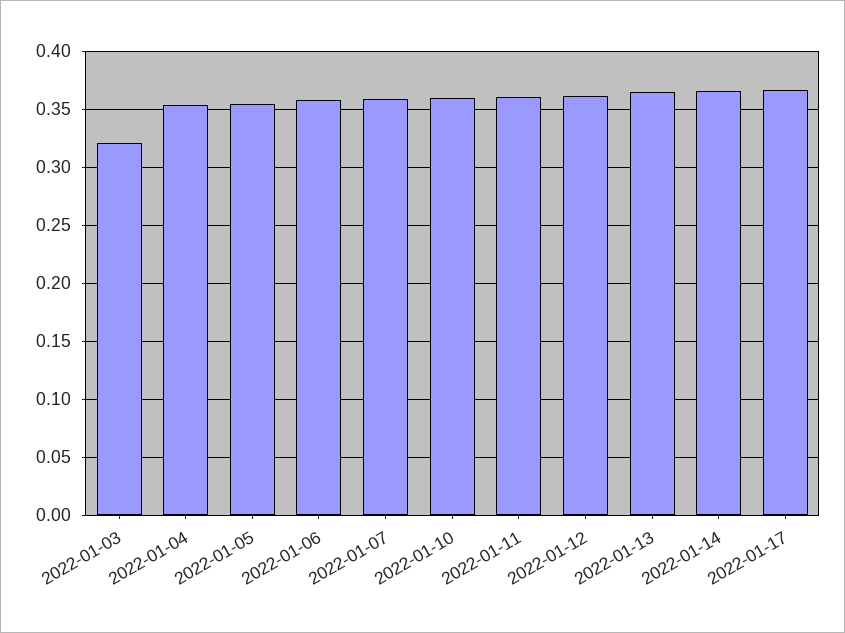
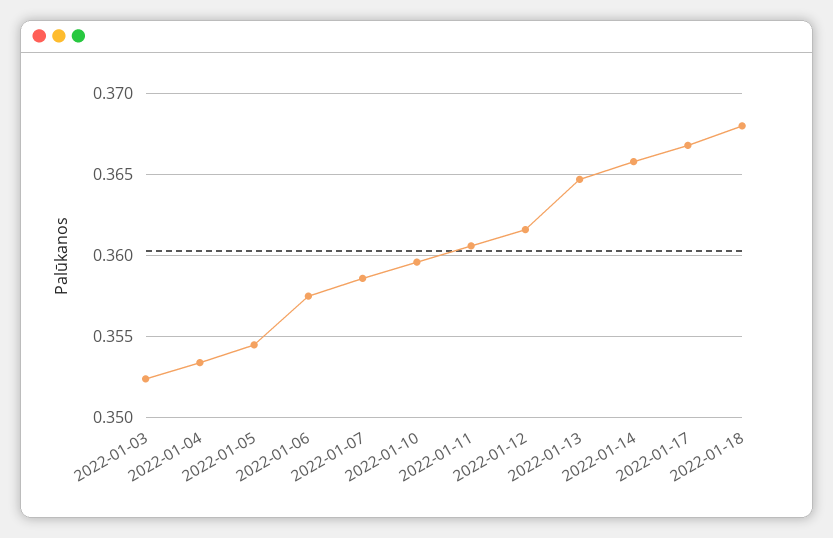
2022-01-03: 0.32 -> 0.3525
2022-01-18: none -> 0.368

